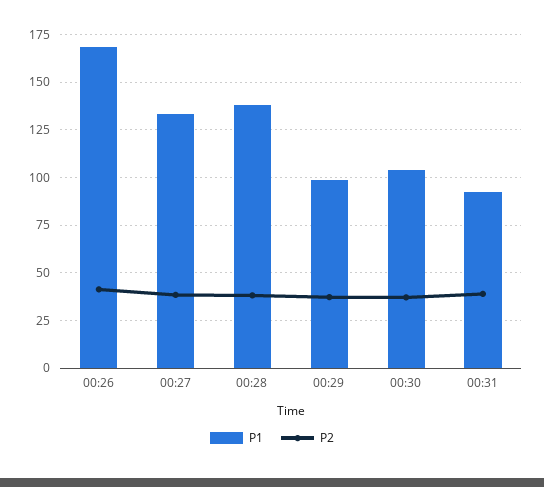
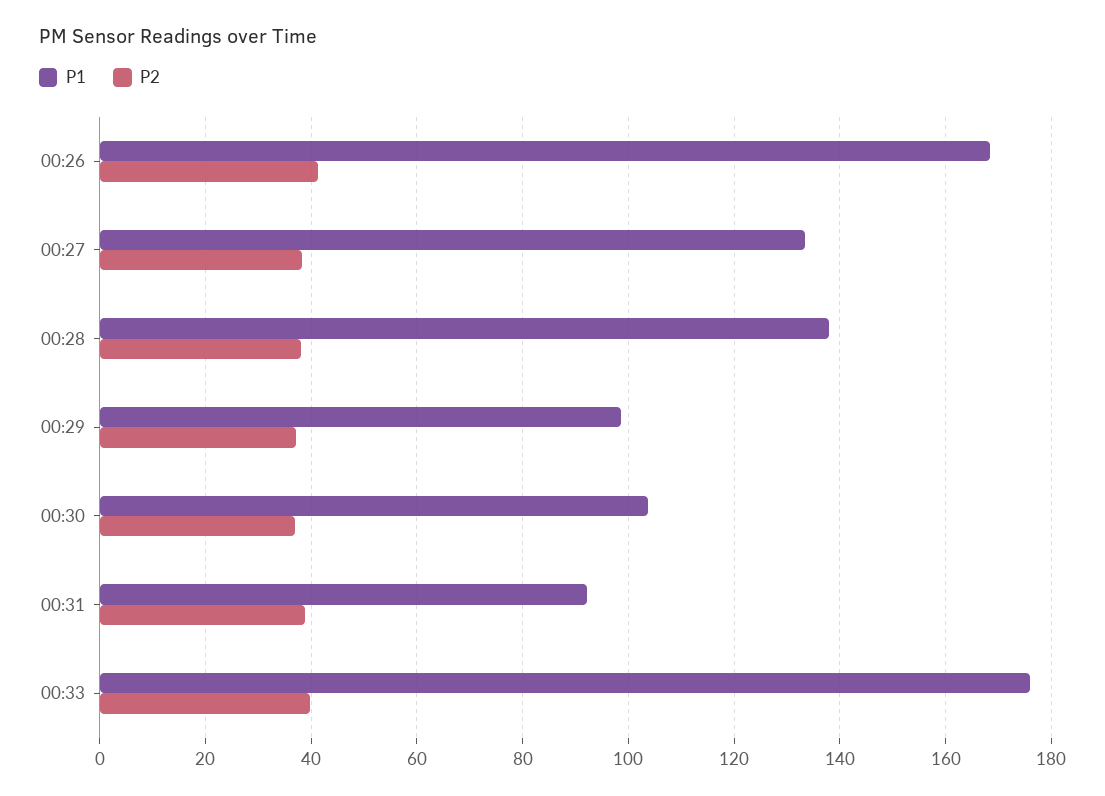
P1, 00:33: none -> 176
P2, 00:33: none -> 40

